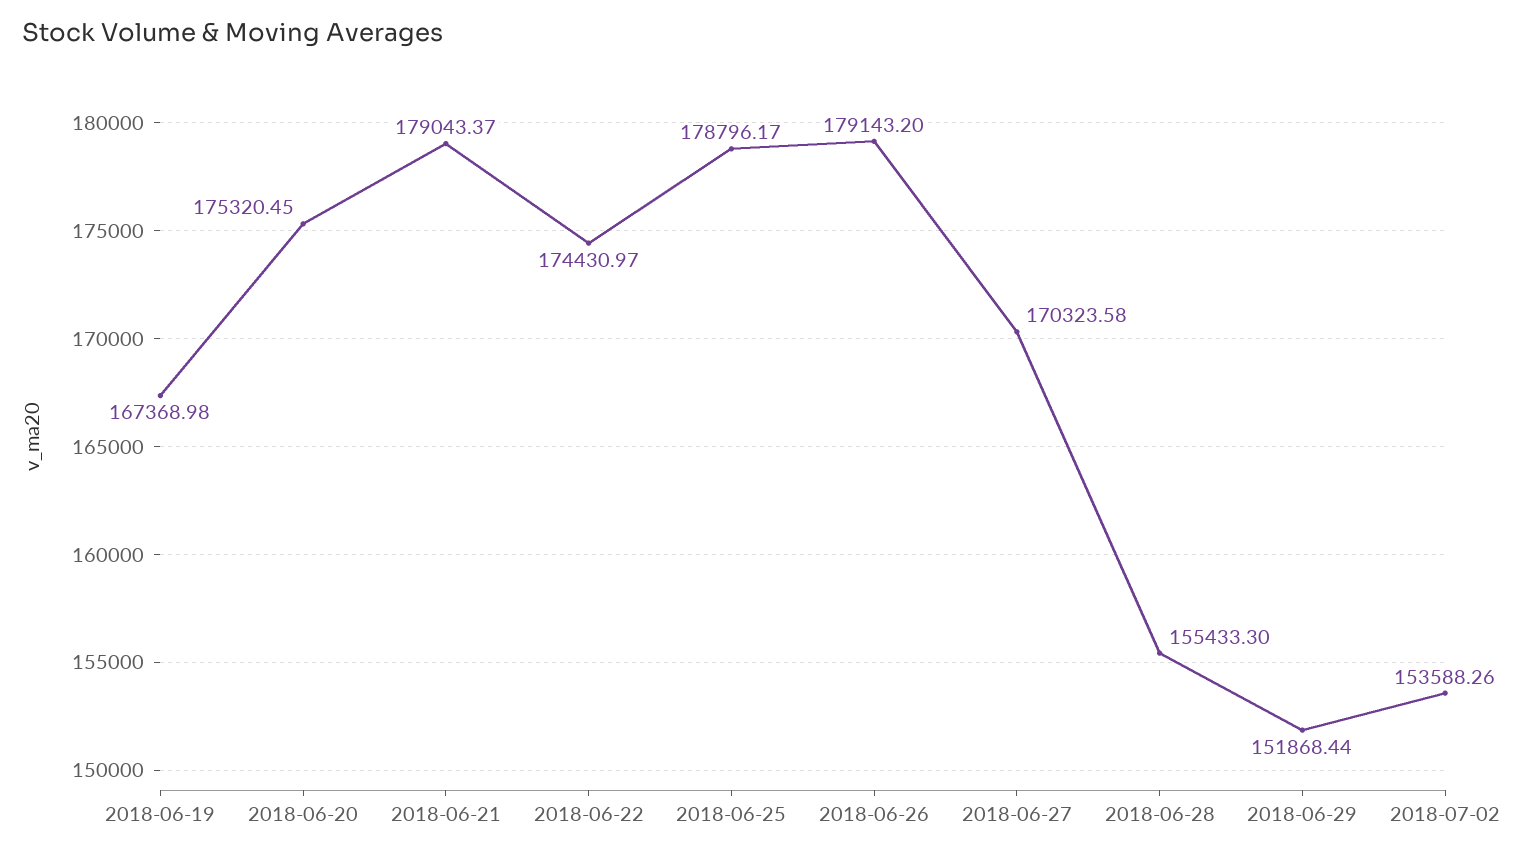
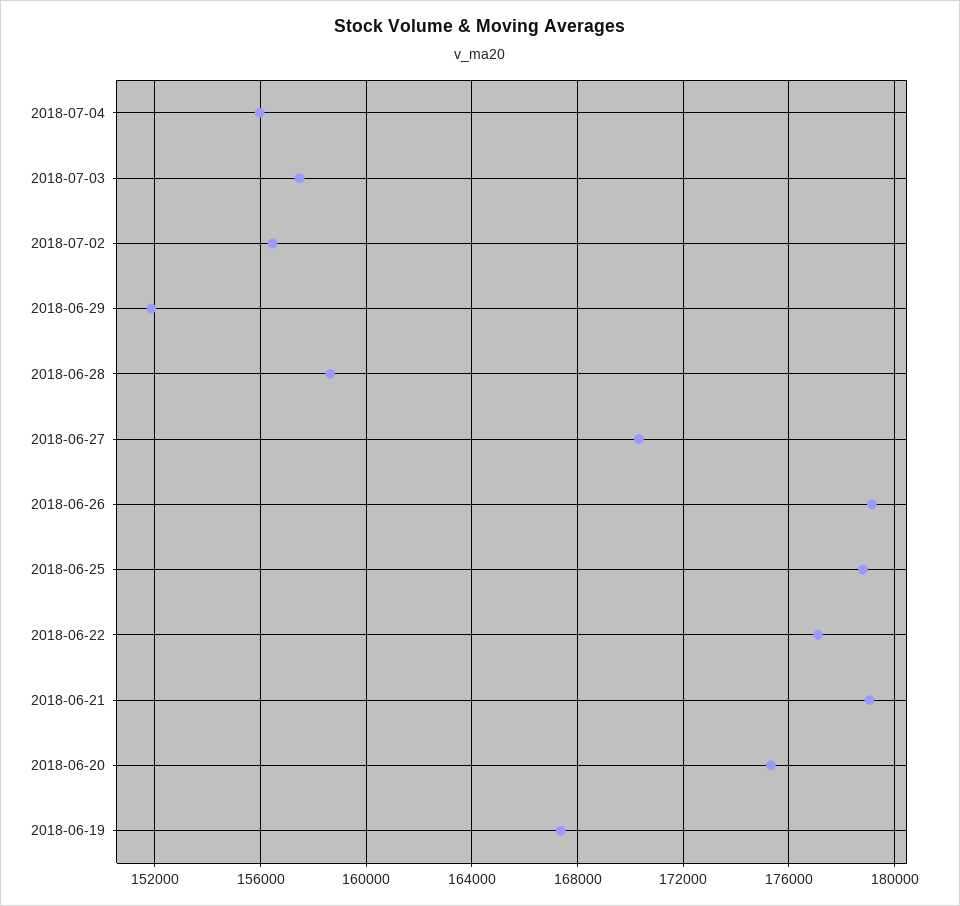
2018-06-22: 174430.97 -> 177000
2018-06-28: 155433.3 -> 158500
2018-07-02: 153588.26 -> 156500
2018-07-04: none -> 156000
2018-07-03: none -> 157500

